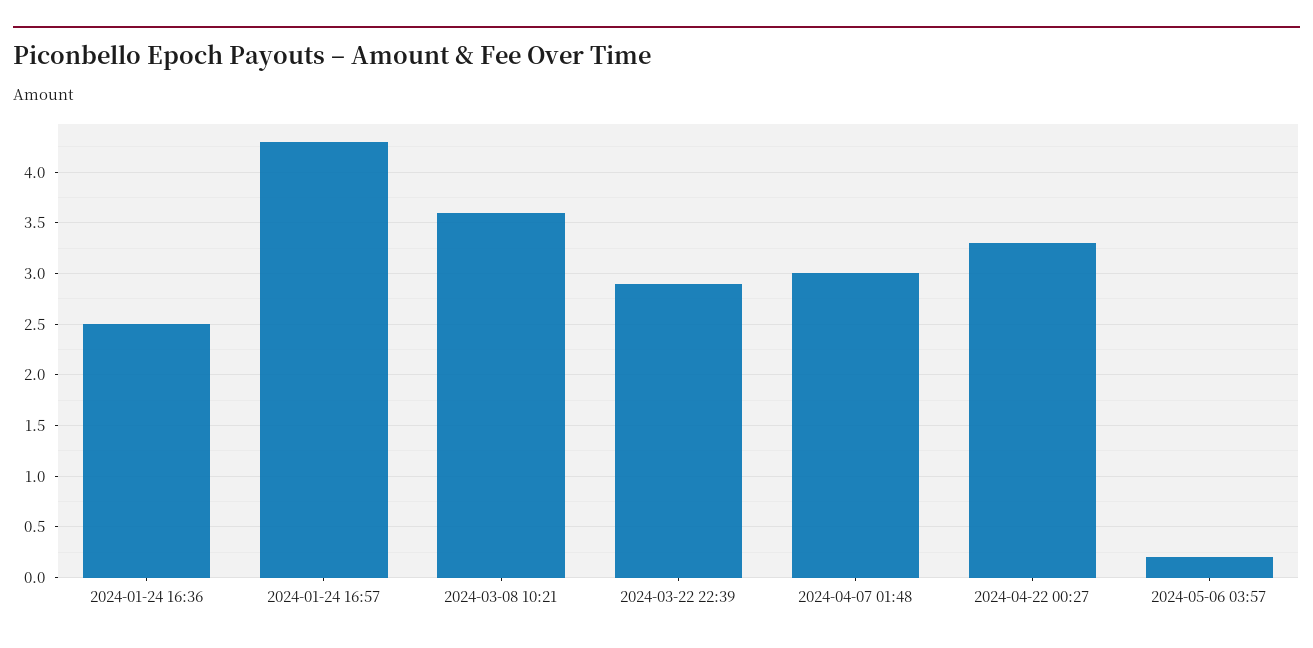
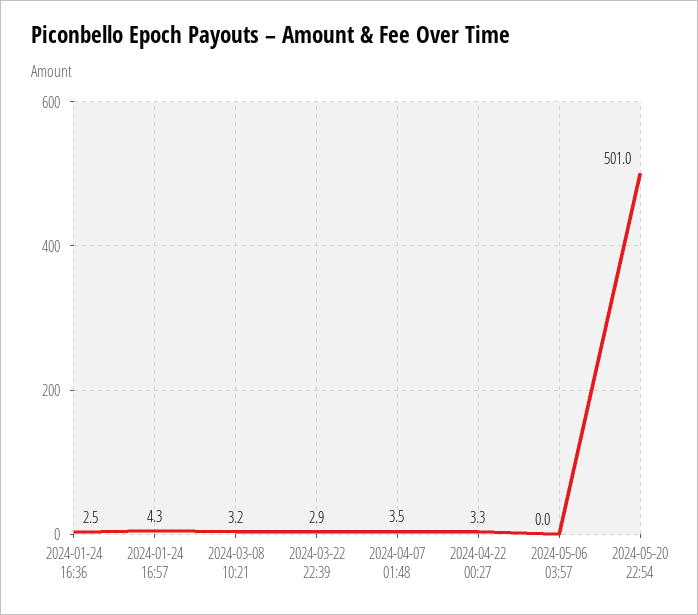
2024-03-08 10:21: 3.6 -> 3.2
2024-04-07 01:48: 3 -> 3.5
2024-05-06 03:57: 0.2 -> 0
2024-05-20 22:54: none -> 501

